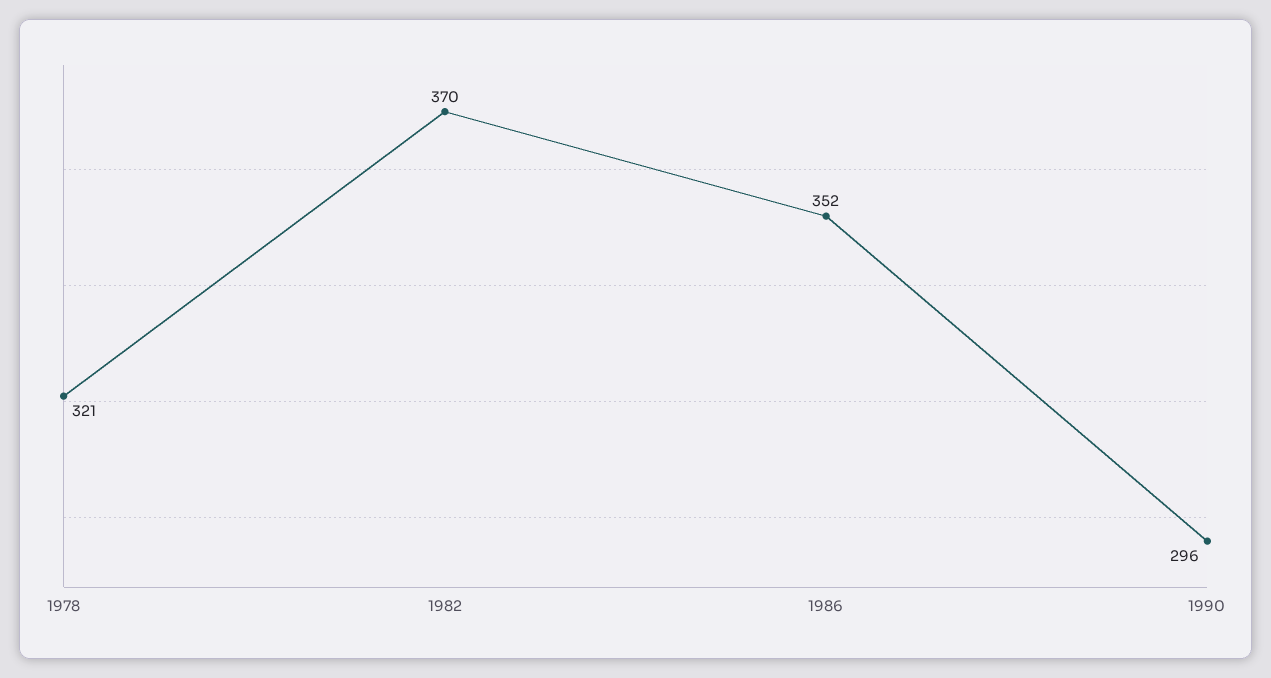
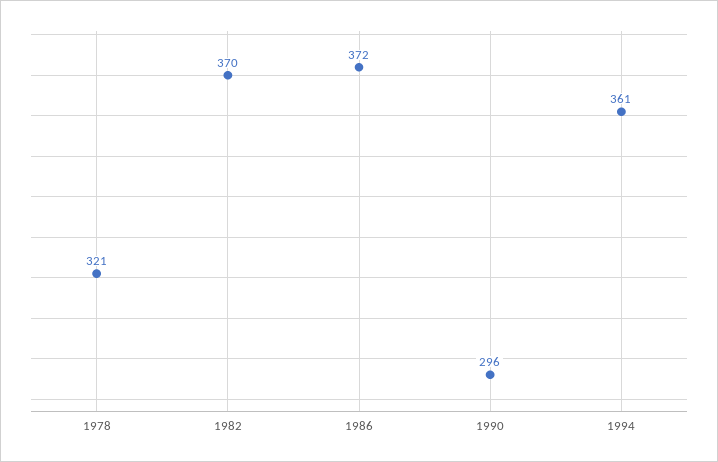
1986: 352 -> 372
1994: none -> 361

